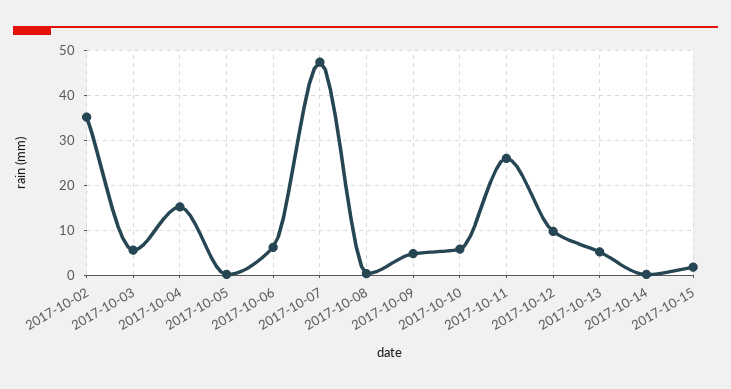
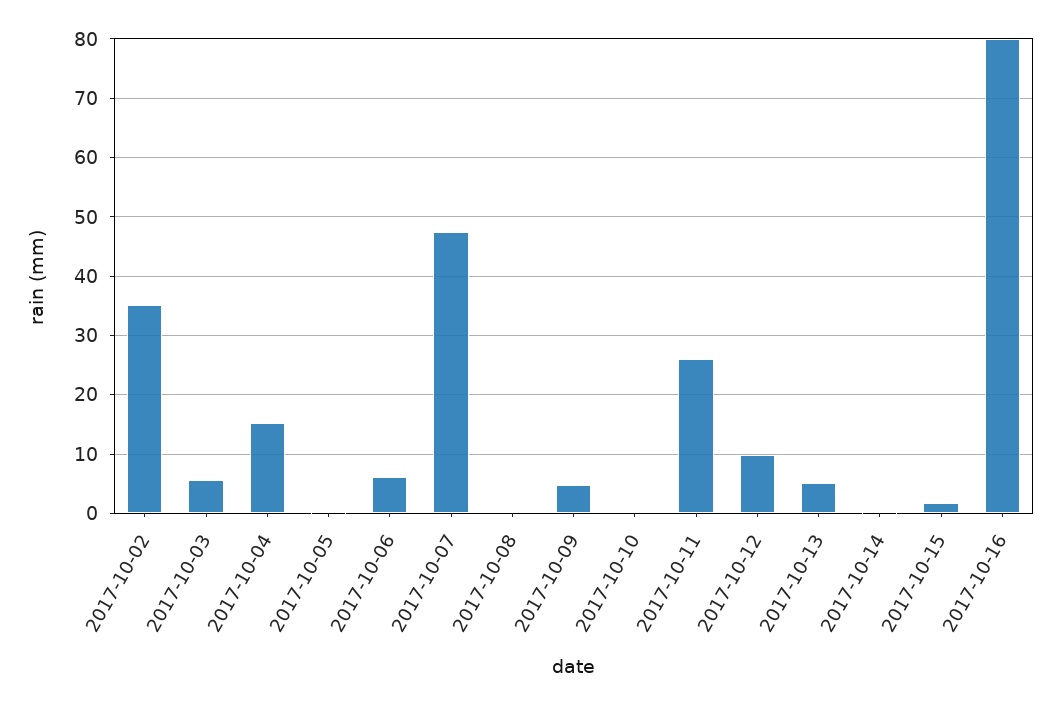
2017-10-10: 6 -> 0
2017-10-16: none -> 80

